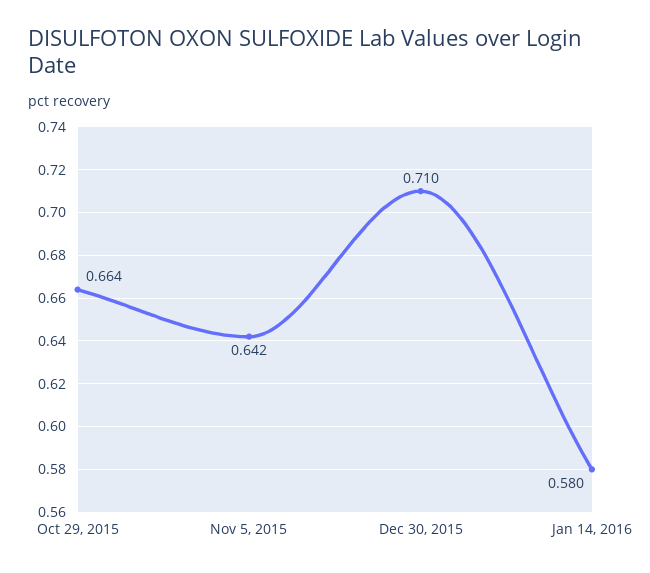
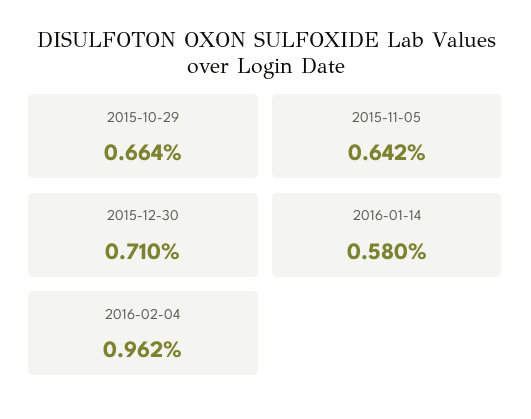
2016-02-04: none -> 0.962

